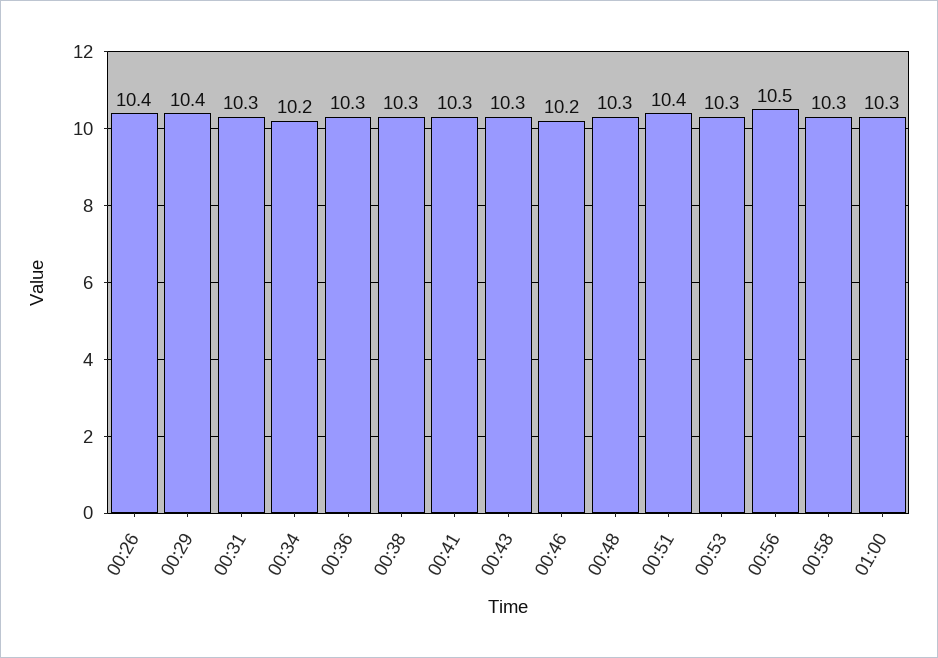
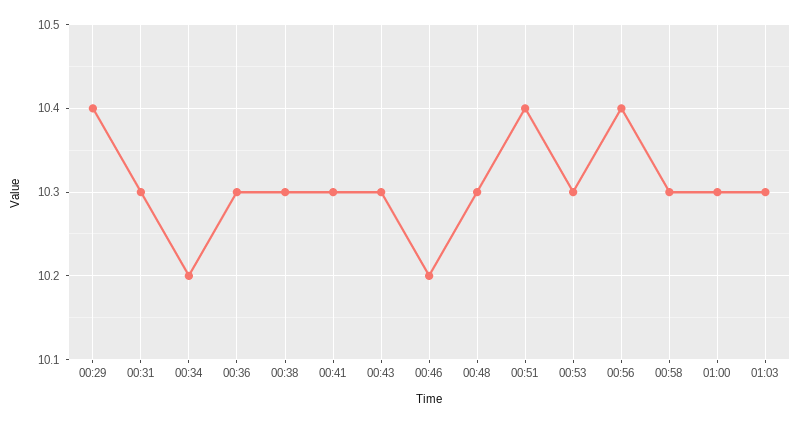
00:26: 10.4 -> none
00:56: 10.5 -> 10.4
01:03: none -> 10.3

